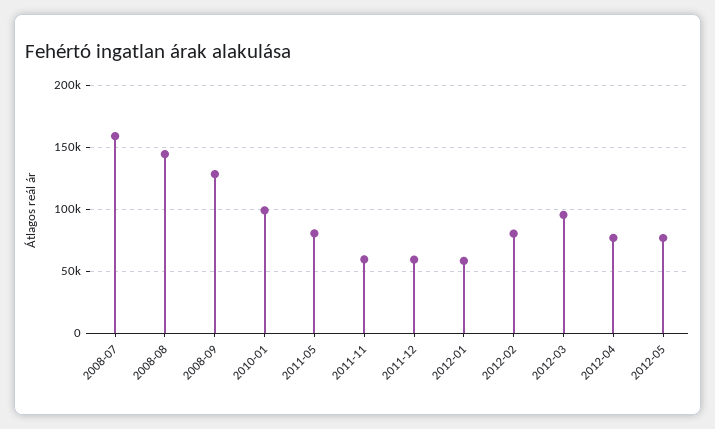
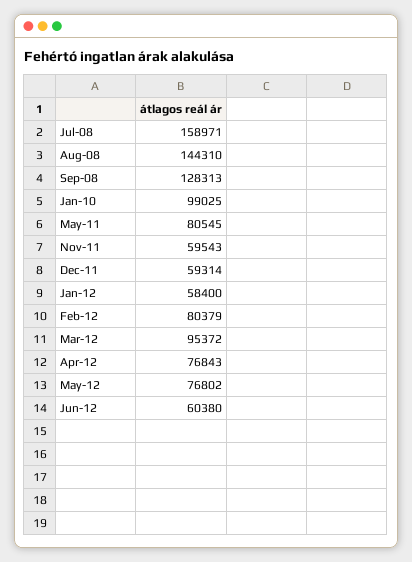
Jun-12: none -> 60380

